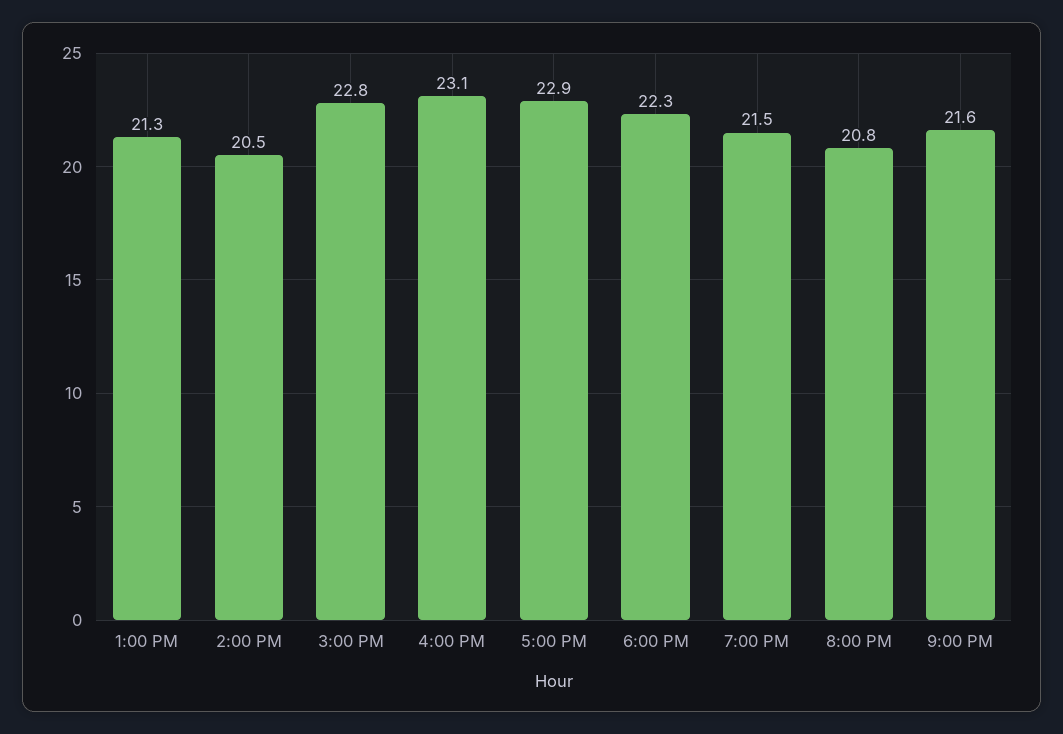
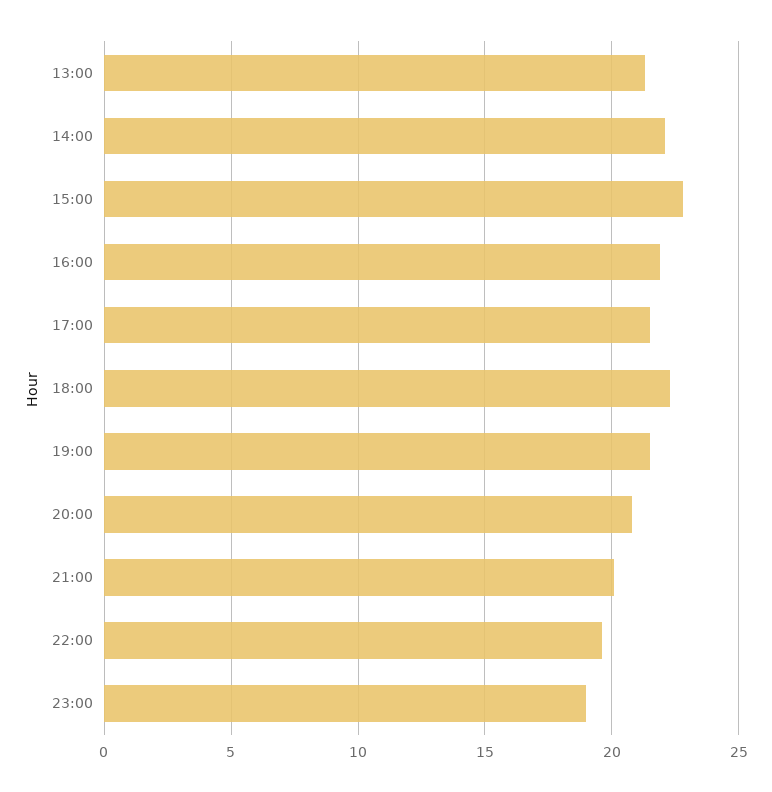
2:00 PM: 20.5 -> 22
4:00 PM: 23.1 -> 22
5:00 PM: 22.9 -> 21.5
9:00 PM: 21.6 -> 20
22:00: none -> 19.5
23:00: none -> 19

